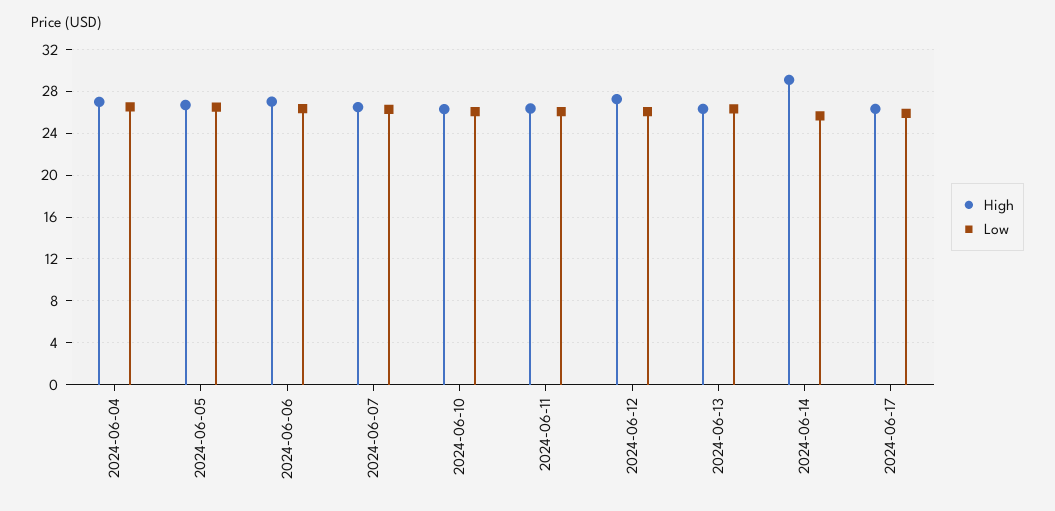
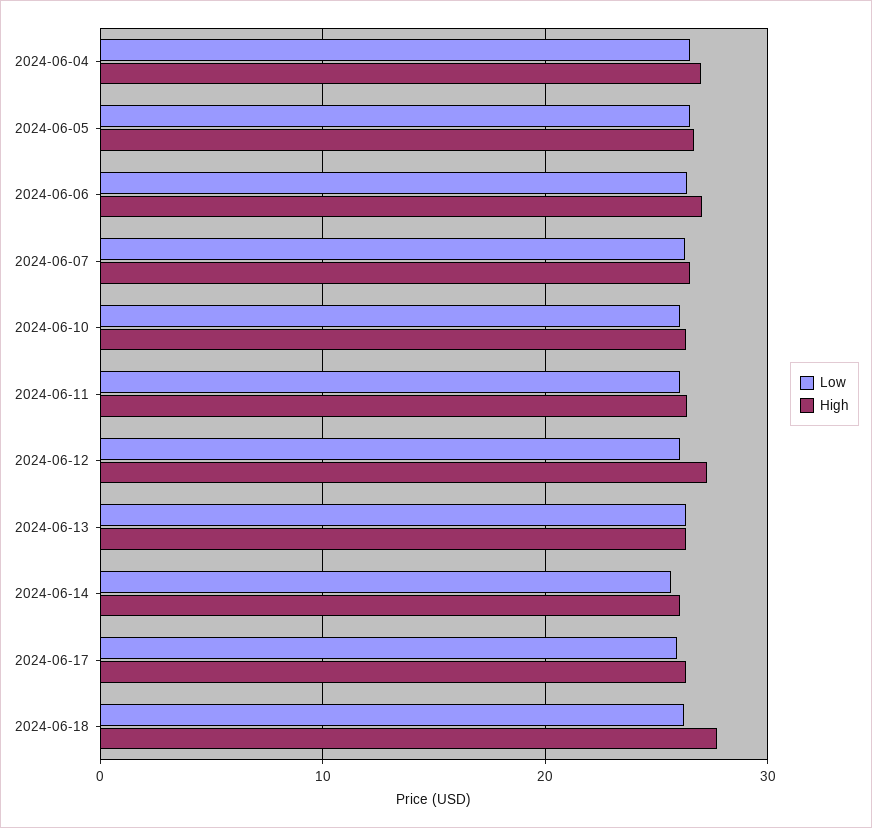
High, 2024-06-14: 29 -> 26
Low, 2024-06-18: none -> 26
High, 2024-06-18: none -> 28

